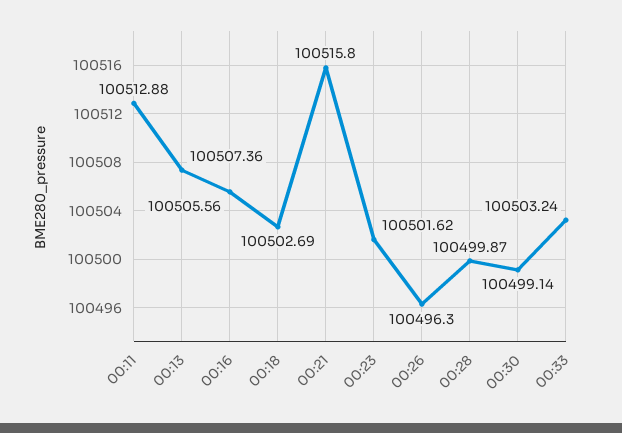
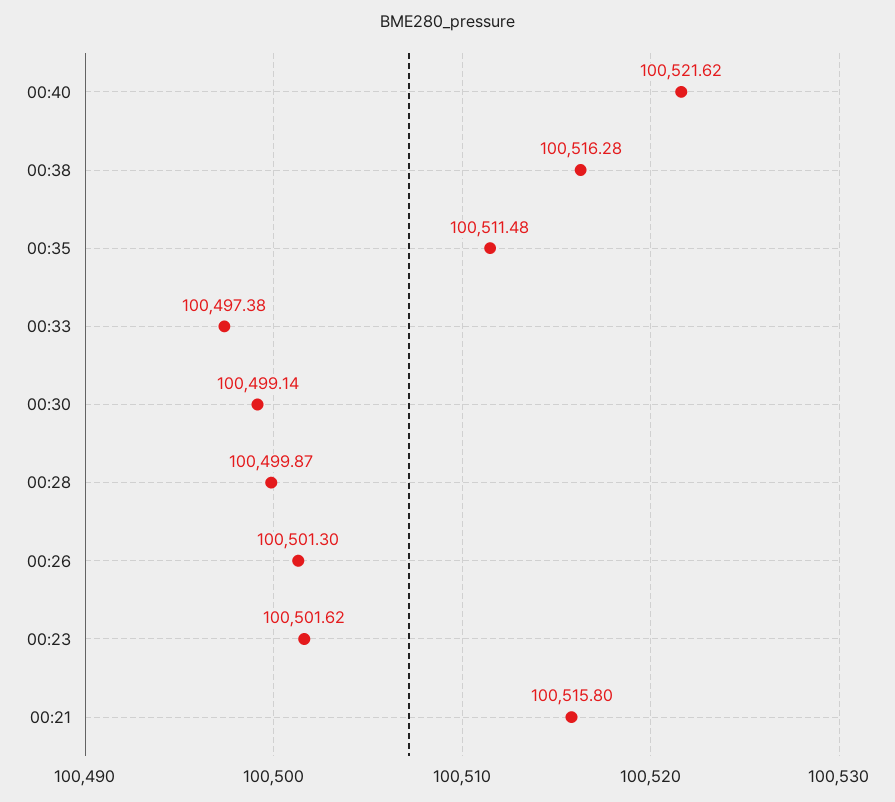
00:11: 100512.88 -> none
00:13: 100507.36 -> none
00:16: 100505.56 -> none
00:18: 100502.69 -> none
00:26: 100496.3 -> 100501.3
00:33: 100503.24 -> 100497.38
00:40: none -> 100521.62
00:38: none -> 100516.28
00:35: none -> 100511.48

